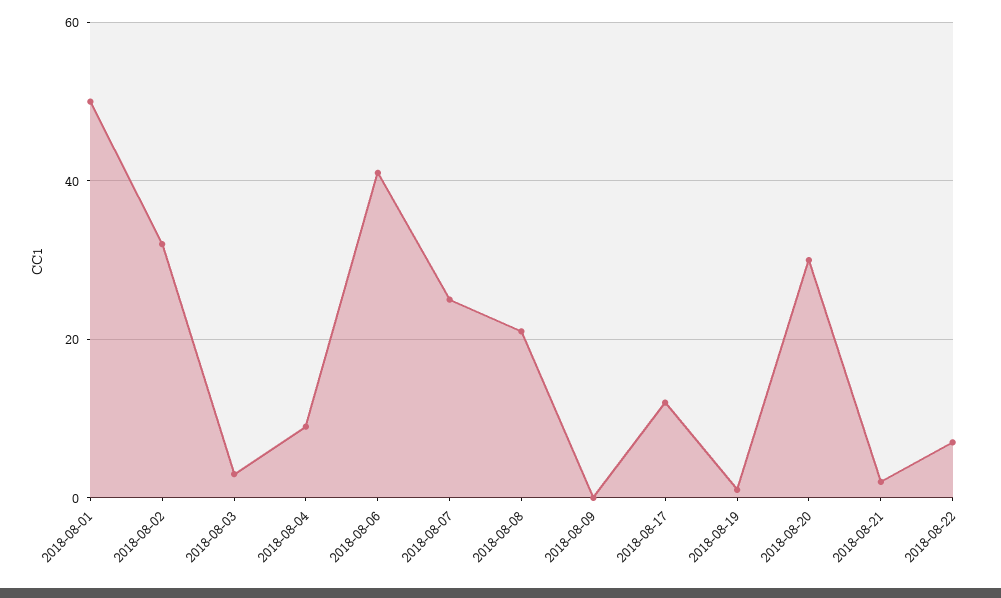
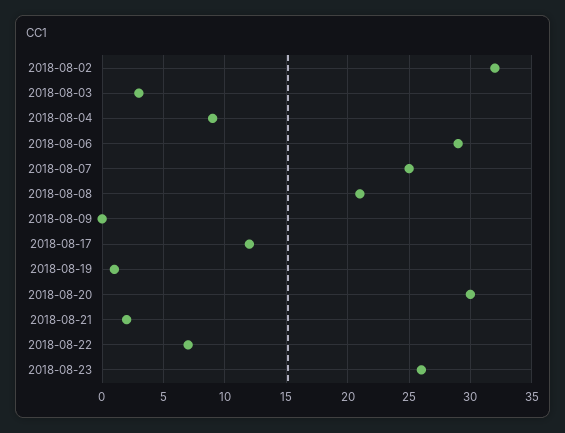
2018-08-01: 50 -> none
2018-08-06: 40 -> 29
2018-08-23: none -> 26

